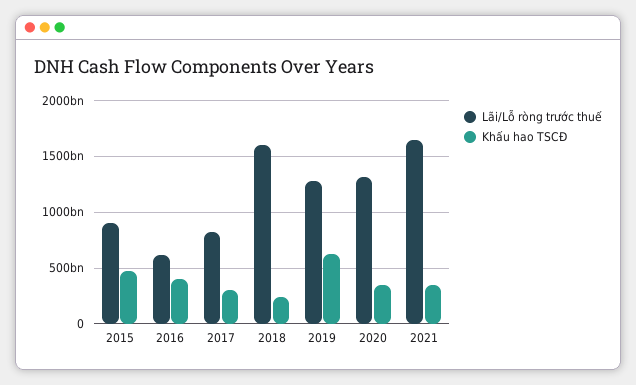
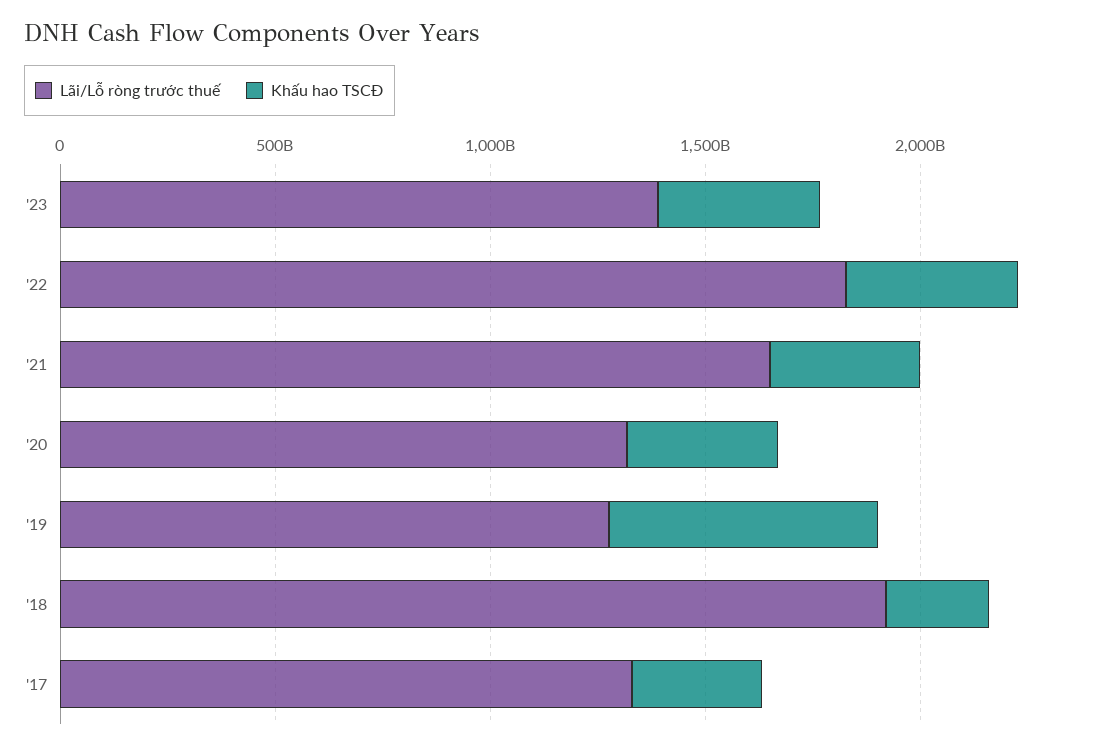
Lãi/Lỗ ròng trước thuế, 2015: 900000000000 -> none
Khấu hao TSCĐ, 2015: 500000000000 -> none
Lãi/Lỗ ròng trước thuế, 2016: 600000000000 -> none
Khấu hao TSCĐ, 2016: 400000000000 -> none
Lãi/Lỗ ròng trước thuế, 2017: 800000000000 -> 1300000000000
Lãi/Lỗ ròng trước thuế, 2018: 1600000000000 -> 1900000000000
Lãi/Lỗ ròng trước thuế, '23: none -> 1400000000000
Khấu hao TSCĐ, '23: none -> 400000000000
Lãi/Lỗ ròng trước thuế, '22: none -> 1800000000000
Khấu hao TSCĐ, '22: none -> 400000000000

